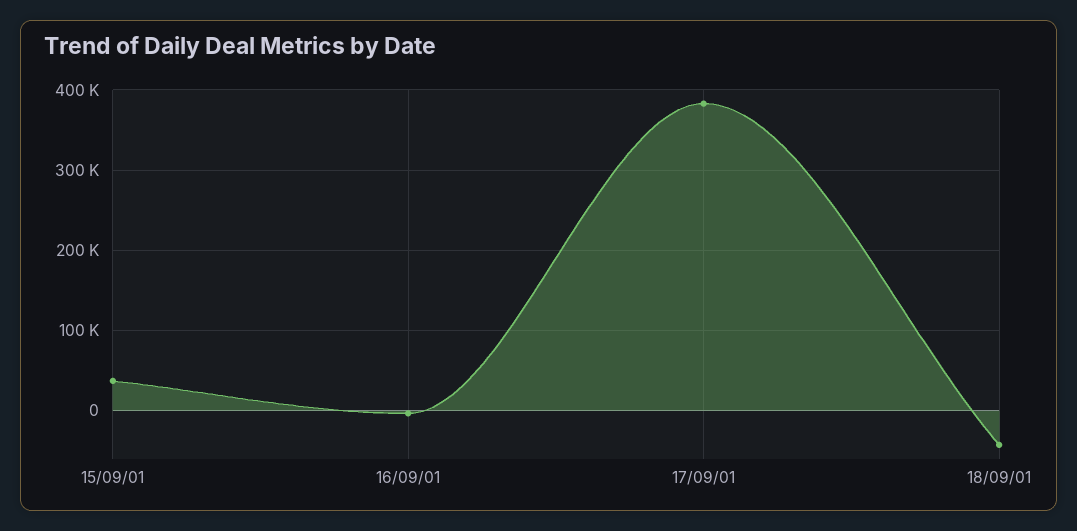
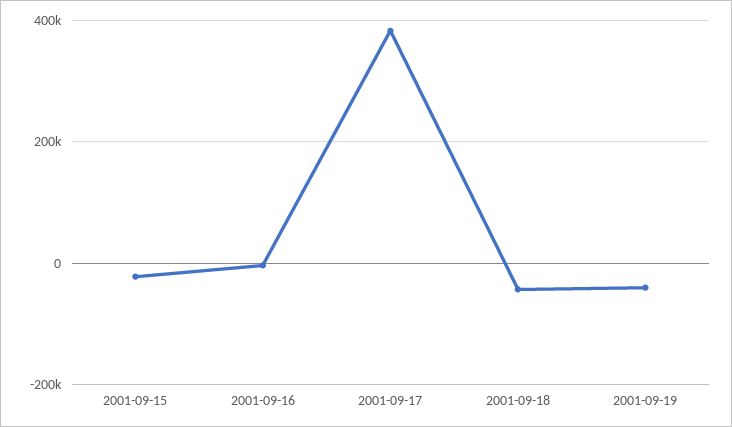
15/09/01: 40000 -> -20000
2001-09-19: none -> -40000

